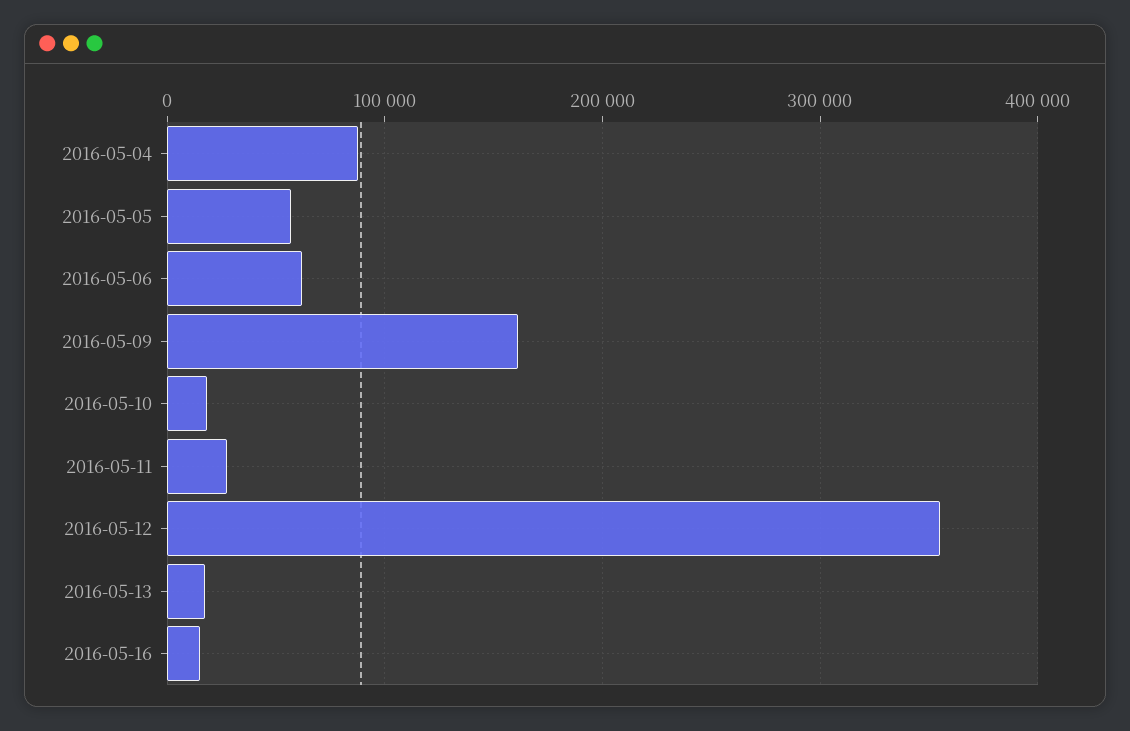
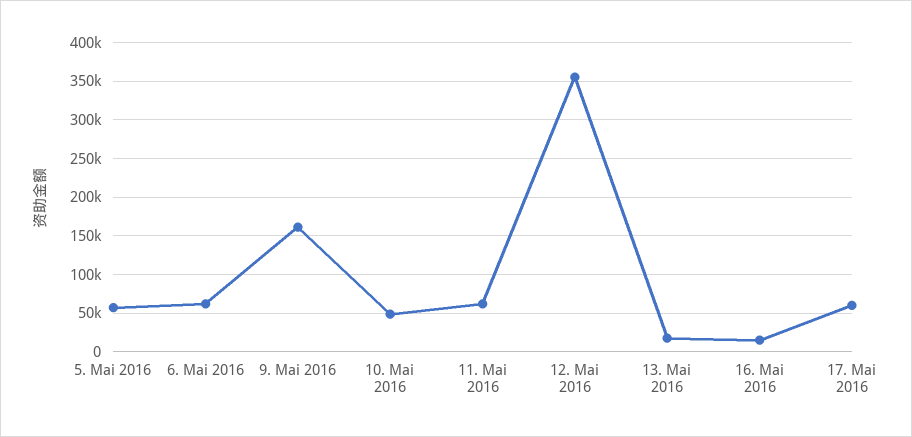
2016-05-04: 90000 -> none
2016-05-10: 20000 -> 50000
2016-05-11: 30000 -> 60000
17. Mai 2016: none -> 60000

